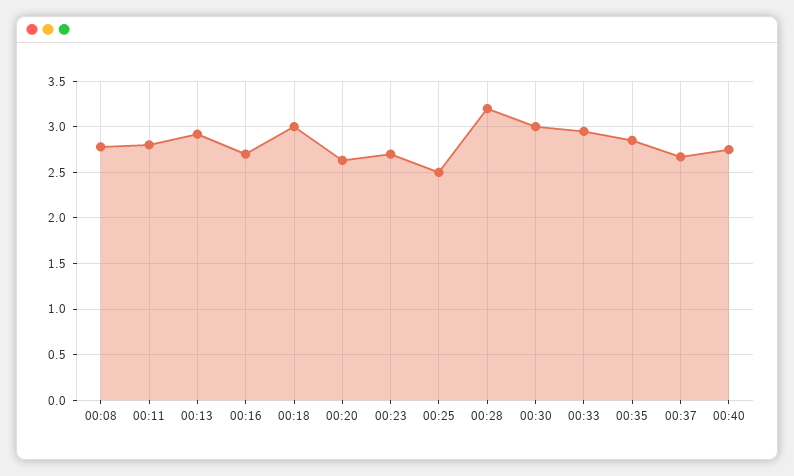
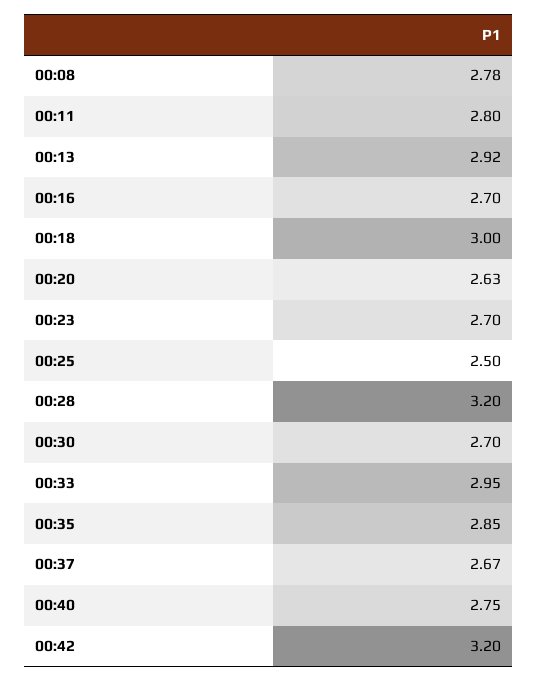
00:30: 3 -> 2.7
00:42: none -> 3.2

